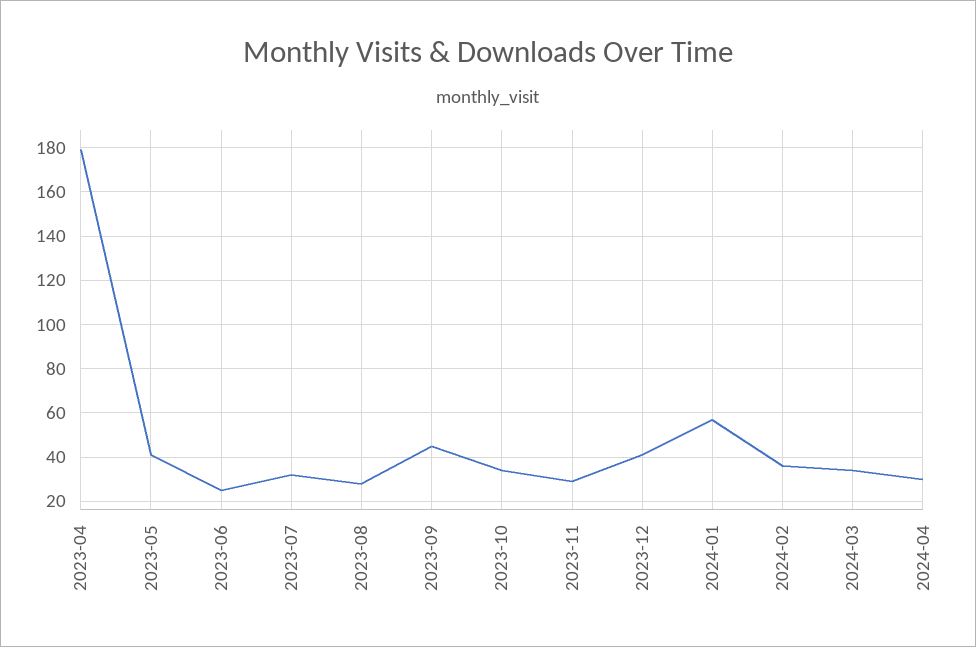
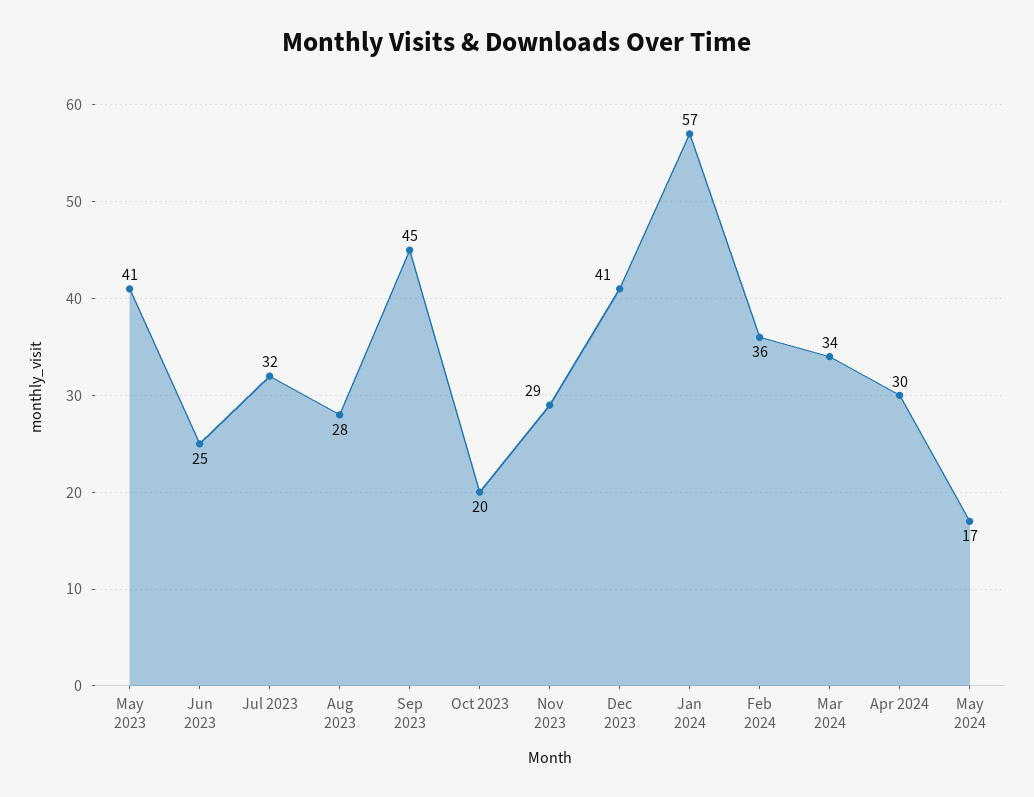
2023-04: 180 -> none
2023-10: 35 -> 20
May 2024: none -> 17

